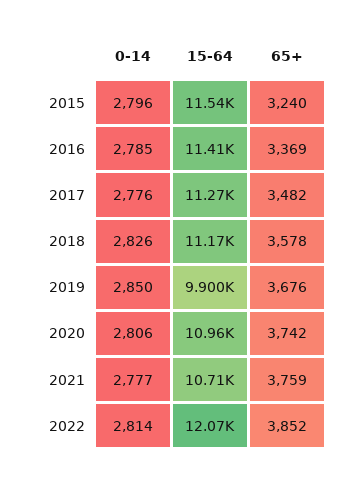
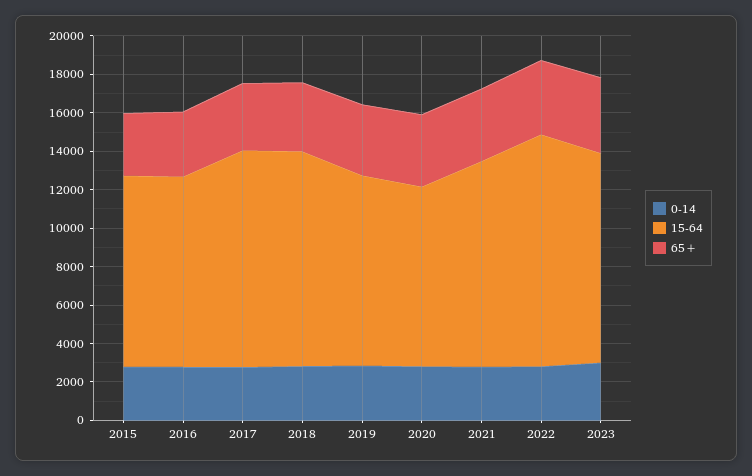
15-64, 2015: 11540 -> 10000
15-64, 2016: 11410 -> 10000
15-64, 2020: 10960 -> 9500
0-14, 2023: none -> 3000
15-64, 2023: none -> 11000
65+, 2023: none -> 4000

